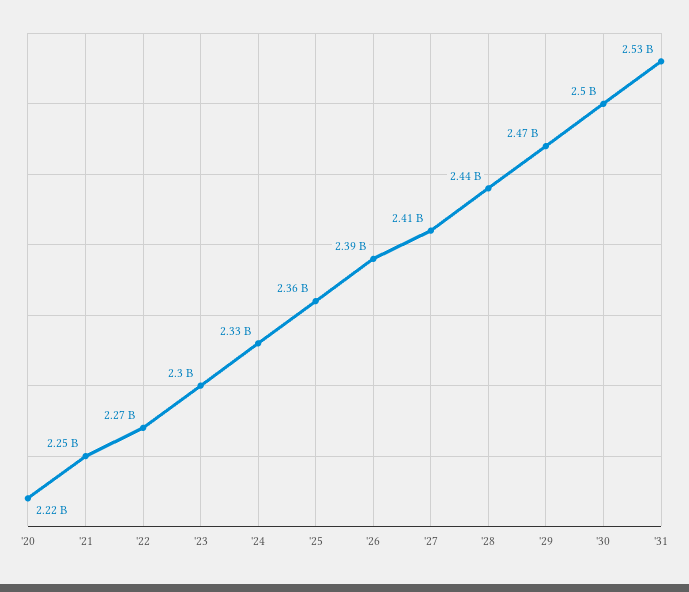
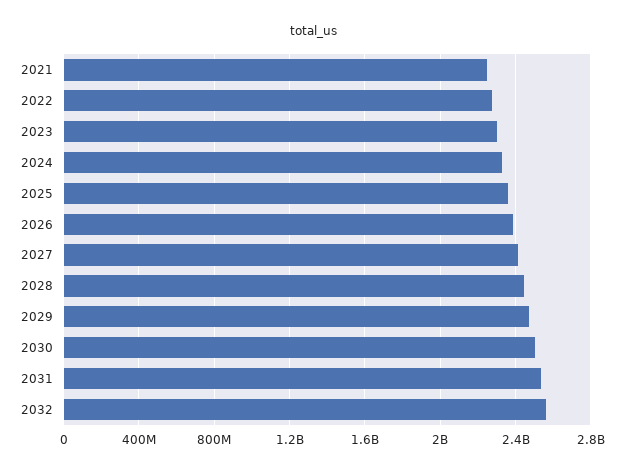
'20: 2220000000 -> none
2032: none -> 2550000000

